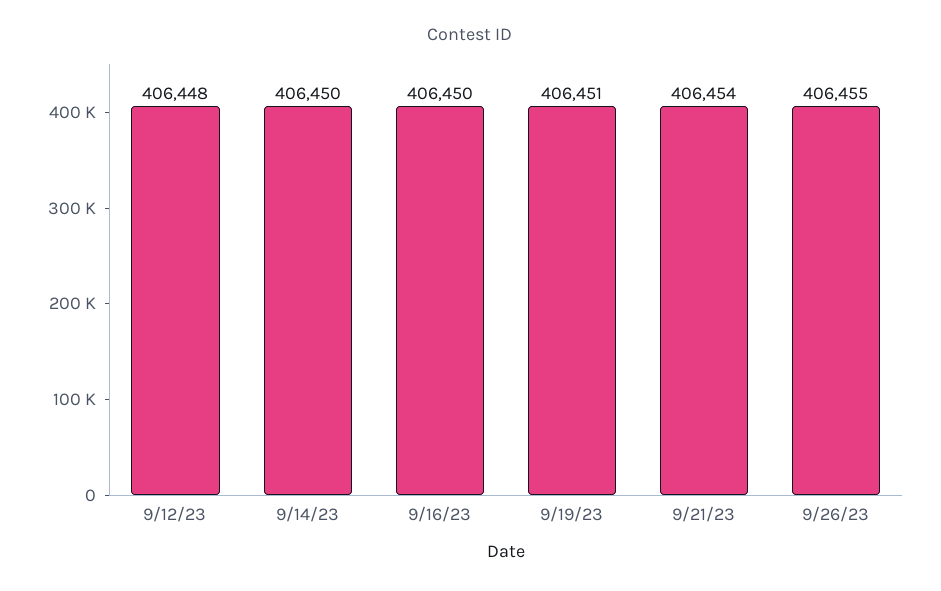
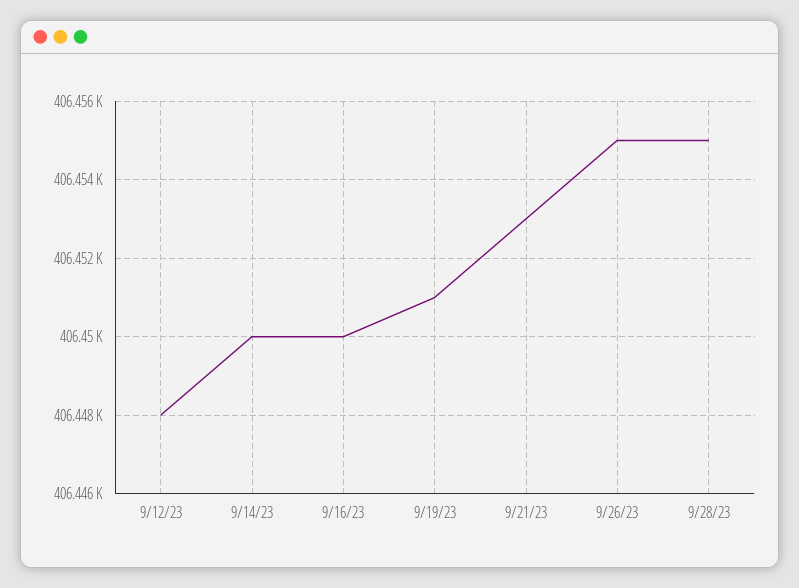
9/21/23: 406454 -> 406453
9/28/23: none -> 406455

